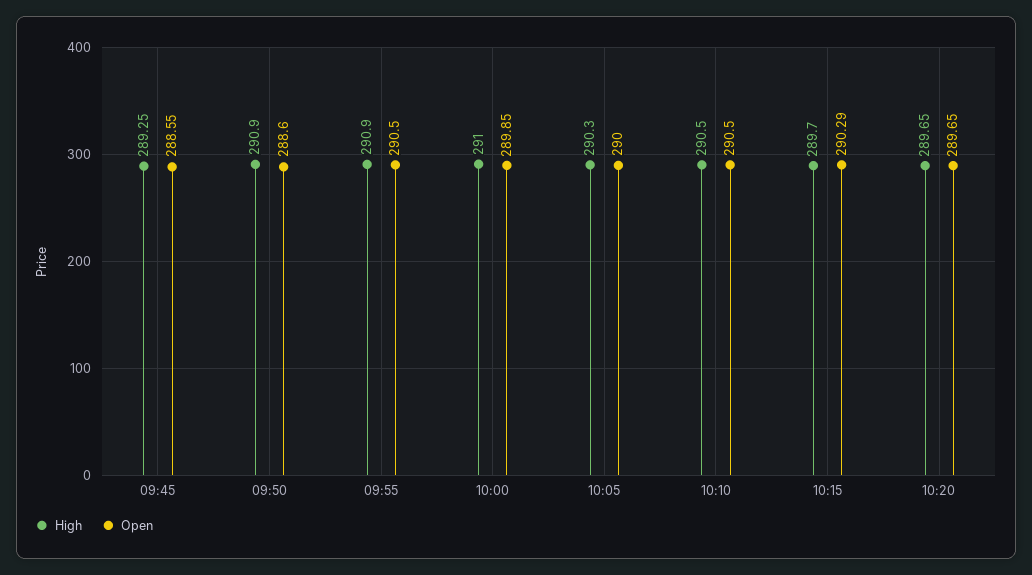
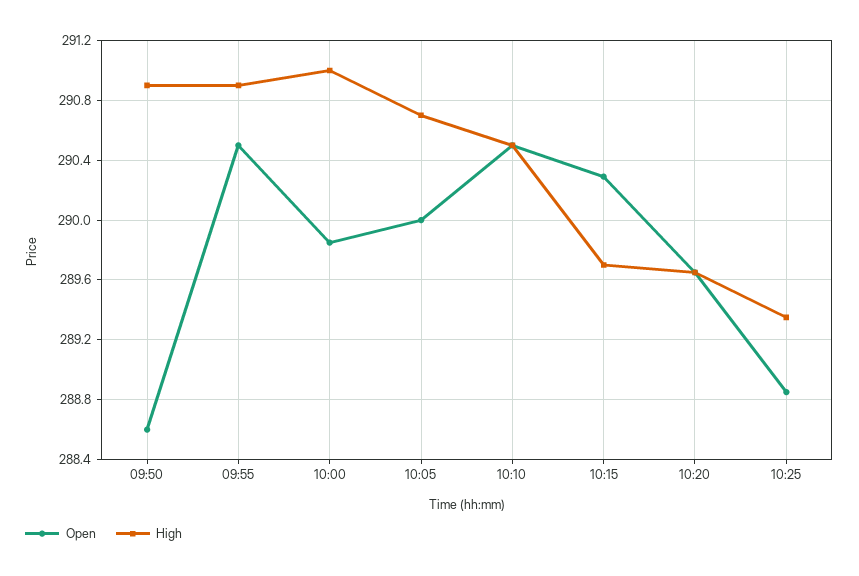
High, 09:45: 289.25 -> none
Open, 09:45: 288.55 -> none
High, 10:05: 290.3 -> 290.7
Open, 10:25: none -> 288.85
High, 10:25: none -> 289.35

